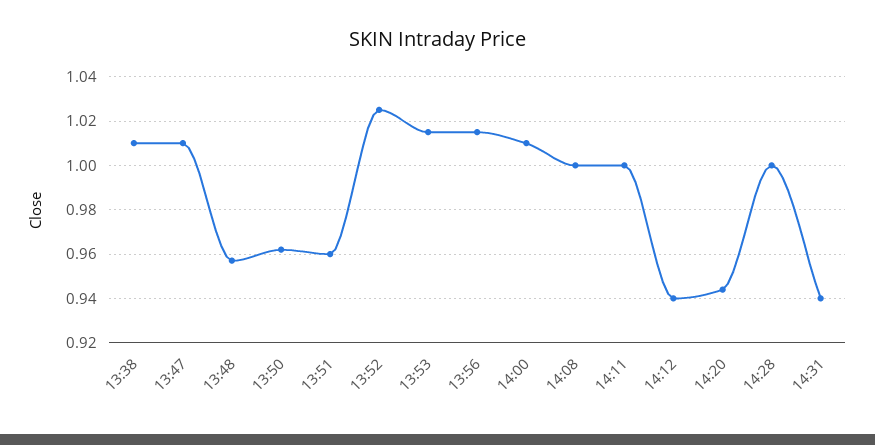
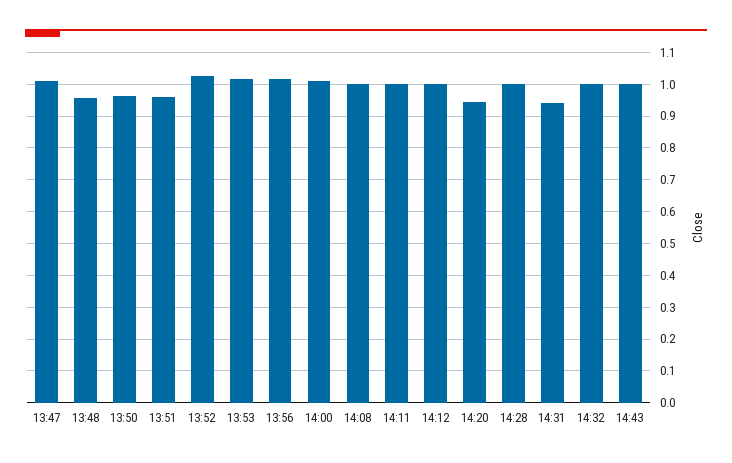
13:38: 1.01 -> none
14:12: 0.94 -> 1
14:32: none -> 1
14:43: none -> 1

